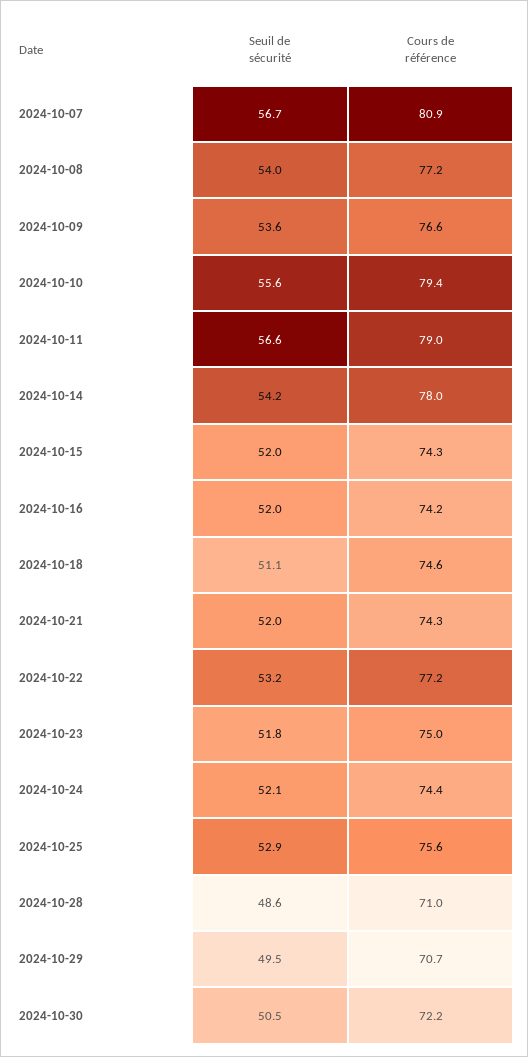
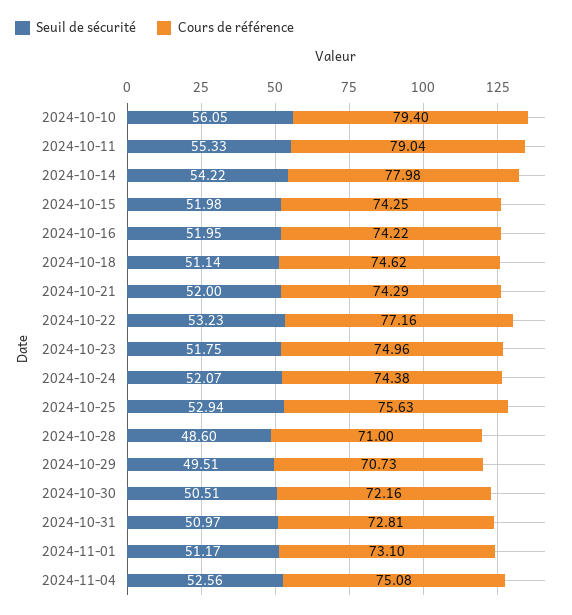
Seuil de sécurité, 2024-10-07: 56.7 -> none
Cours de référence, 2024-10-07: 80.9 -> none
Seuil de sécurité, 2024-10-08: 54 -> none
Cours de référence, 2024-10-08: 77.2 -> none
Seuil de sécurité, 2024-10-09: 53.6 -> none
Cours de référence, 2024-10-09: 76.6 -> none
Seuil de sécurité, 2024-10-10: 55.6 -> 56.05
Seuil de sécurité, 2024-10-11: 56.6 -> 55.33
Seuil de sécurité, 2024-10-31: none -> 50.97
Cours de référence, 2024-10-31: none -> 72.81
Seuil de sécurité, 2024-11-01: none -> 51.17
Cours de référence, 2024-11-01: none -> 73.1
Seuil de sécurité, 2024-11-04: none -> 52.56
Cours de référence, 2024-11-04: none -> 75.08

